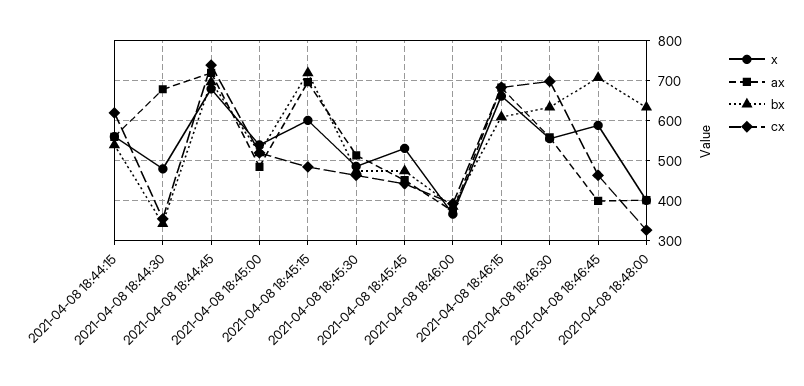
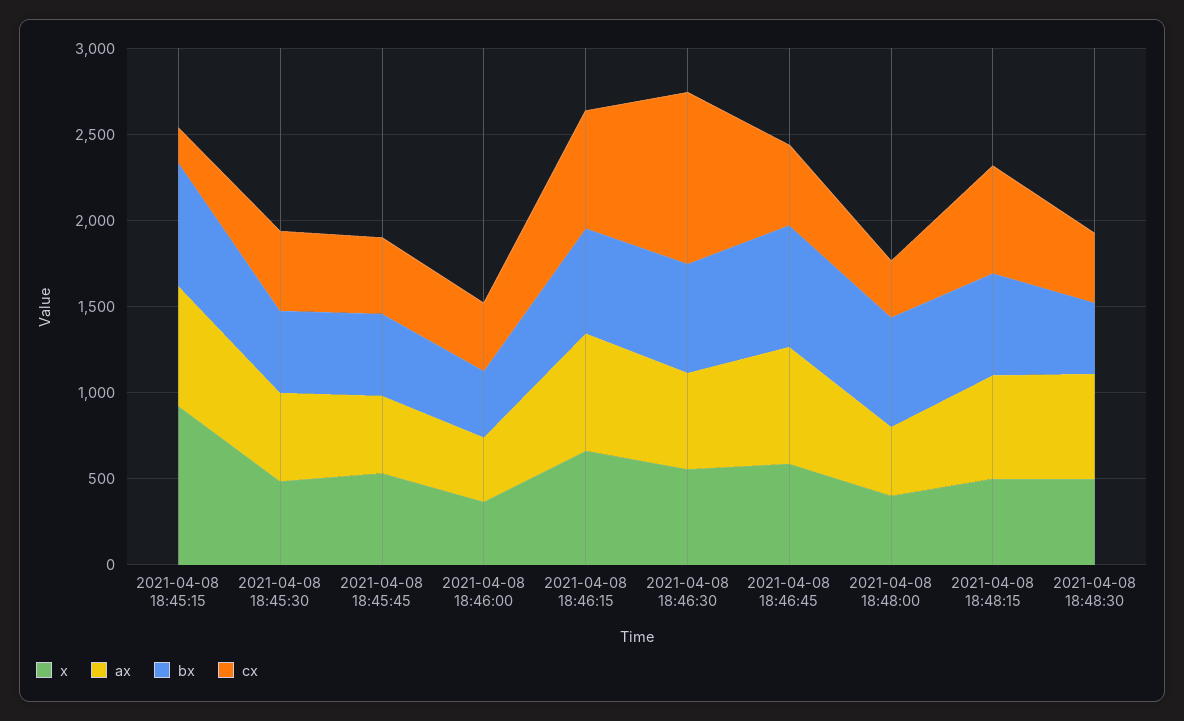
x, 2021-04-08 18:44:15: 560 -> none
ax, 2021-04-08 18:44:15: 560 -> none
bx, 2021-04-08 18:44:15: 540 -> none
cx, 2021-04-08 18:44:15: 620 -> none
x, 2021-04-08 18:44:30: 480 -> none
ax, 2021-04-08 18:44:30: 680 -> none
bx, 2021-04-08 18:44:30: 340 -> none
cx, 2021-04-08 18:44:30: 360 -> none
x, 2021-04-08 18:44:45: 680 -> none
ax, 2021-04-08 18:44:45: 720 -> none
bx, 2021-04-08 18:44:45: 700 -> none
cx, 2021-04-08 18:44:45: 740 -> none
x, 2021-04-08 18:45:00: 540 -> none
ax, 2021-04-08 18:45:00: 480 -> none
bx, 2021-04-08 18:45:00: 520 -> none
cx, 2021-04-08 18:45:00: 520 -> none
x, 2021-04-08 18:45:15: 600 -> 900
cx, 2021-04-08 18:45:15: 480 -> 200
cx, 2021-04-08 18:46:30: 700 -> 1000
ax, 2021-04-08 18:46:45: 400 -> 700
x, 2021-04-08 18:48:15: none -> 500
ax, 2021-04-08 18:48:15: none -> 600
bx, 2021-04-08 18:48:15: none -> 600
cx, 2021-04-08 18:48:15: none -> 600
x, 2021-04-08 18:48:30: none -> 500
ax, 2021-04-08 18:48:30: none -> 600
bx, 2021-04-08 18:48:30: none -> 400
cx, 2021-04-08 18:48:30: none -> 400

